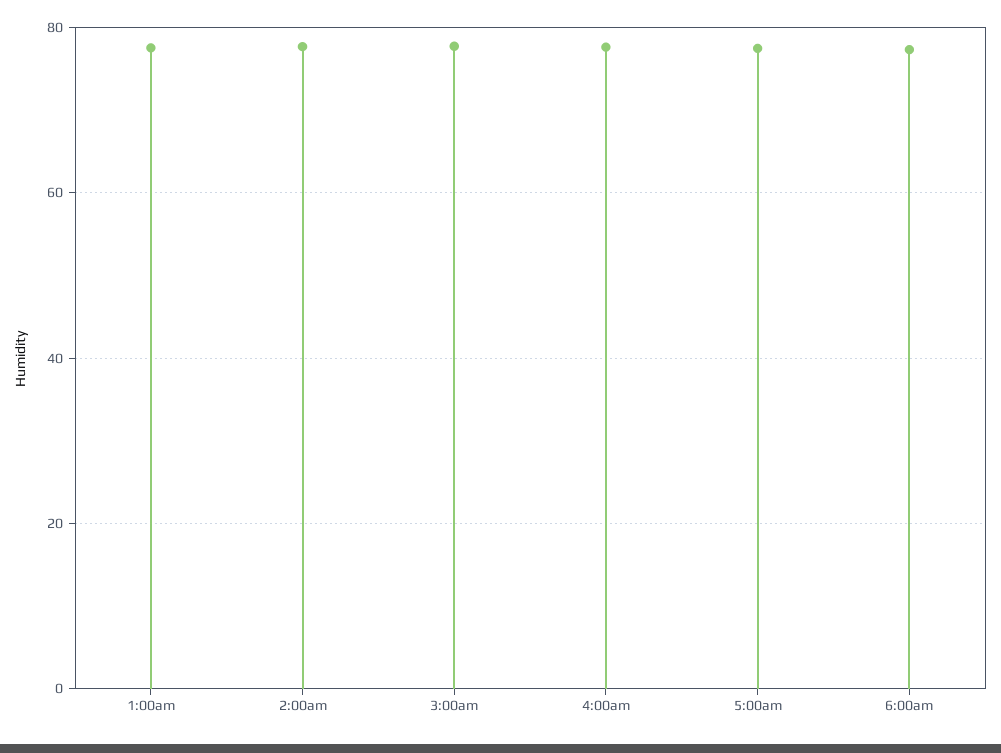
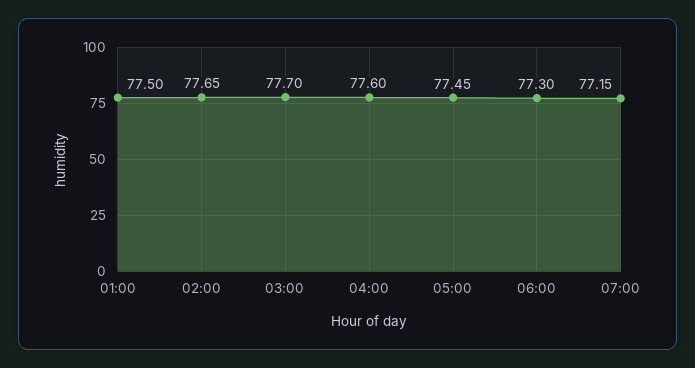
07:00: none -> 77.15

